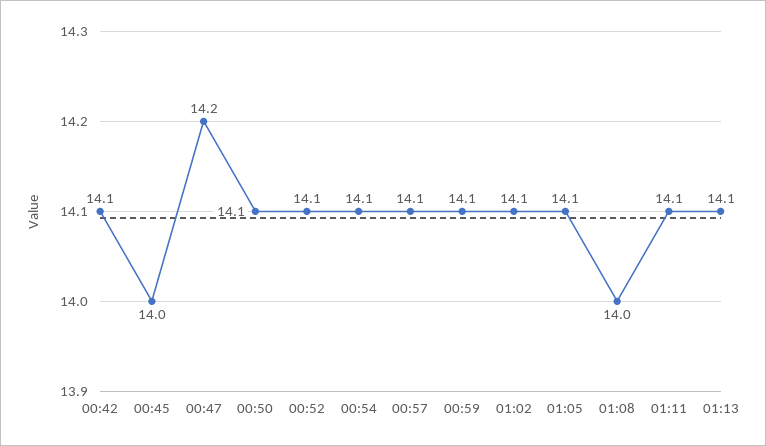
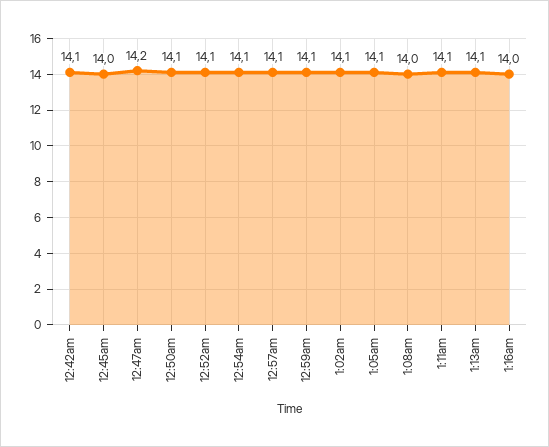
1:16am: none -> 14

